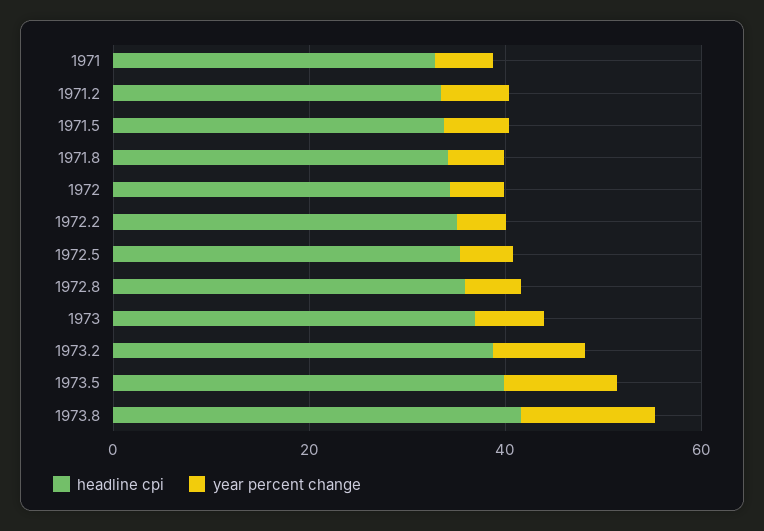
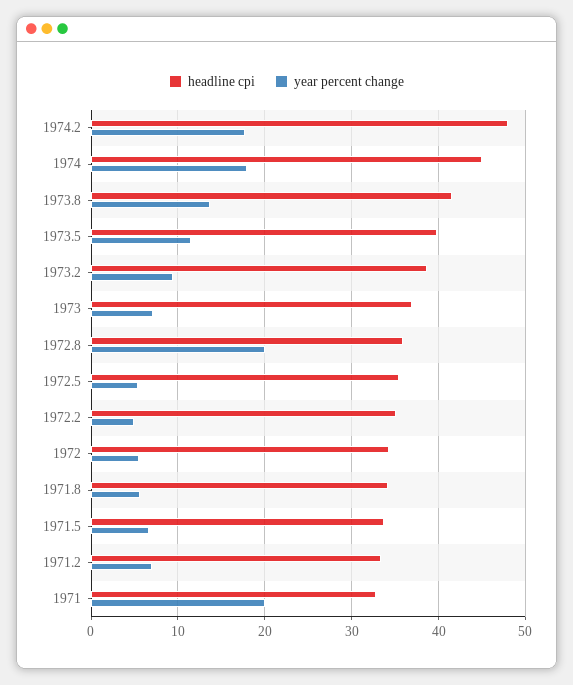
year percent change, 1971: 5 -> 20
year percent change, 1972.8: 5 -> 20
headline cpi, 1974.2: none -> 48
year percent change, 1974.2: none -> 18
headline cpi, 1974: none -> 45
year percent change, 1974: none -> 18

